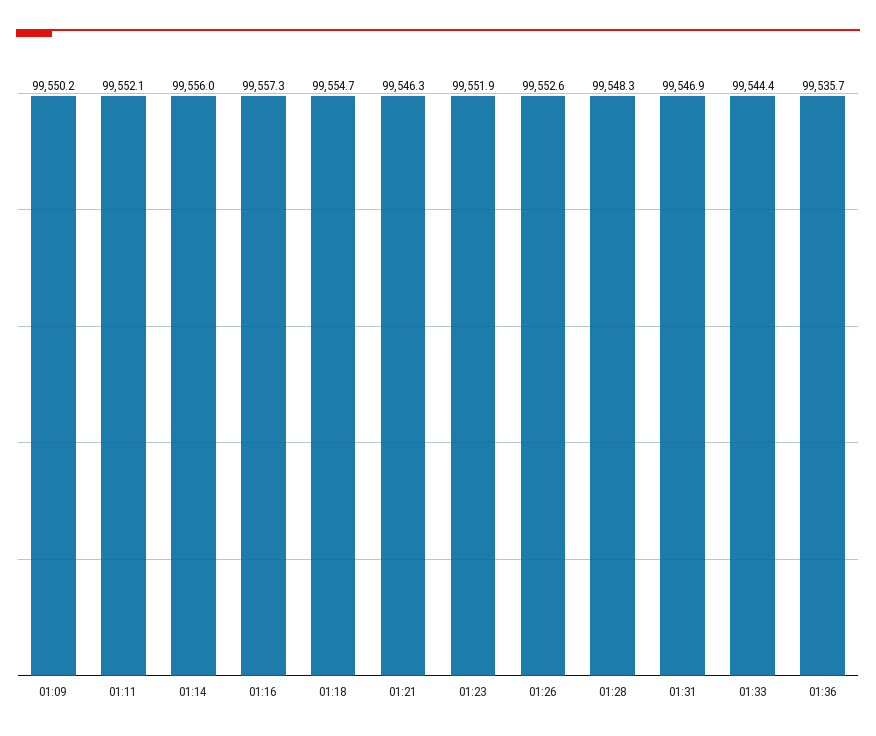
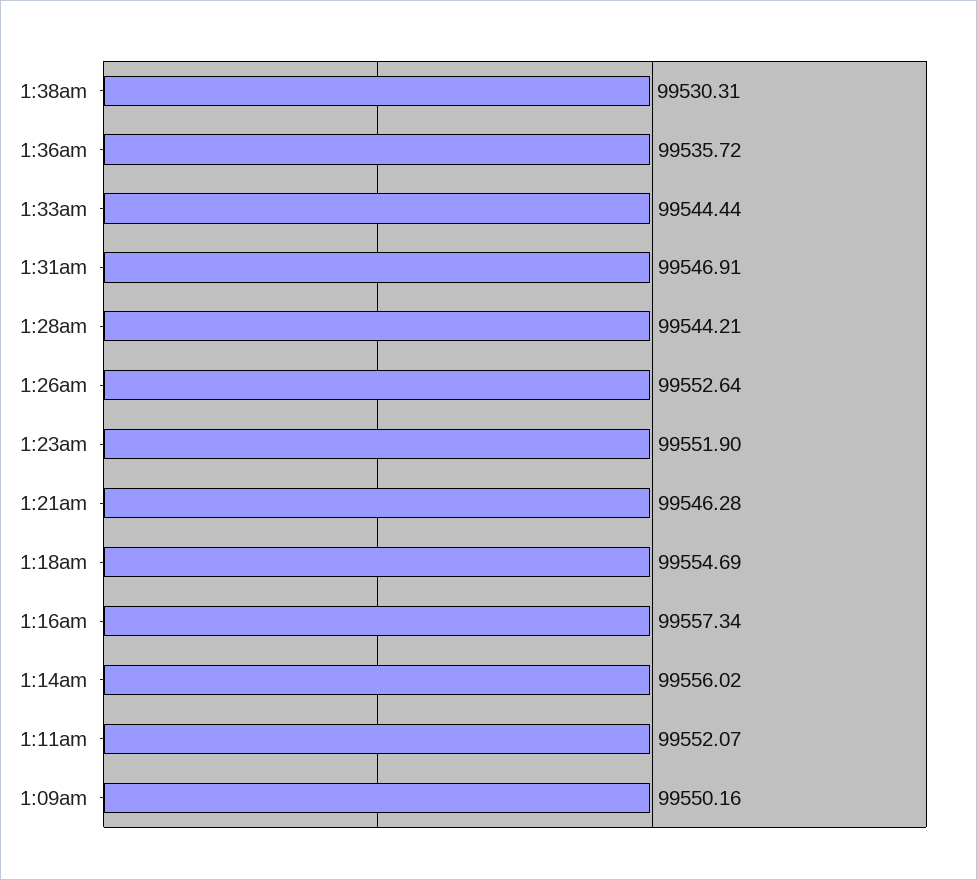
01:28: 99548.3 -> 99544.21
1:38am: none -> 99530.31

